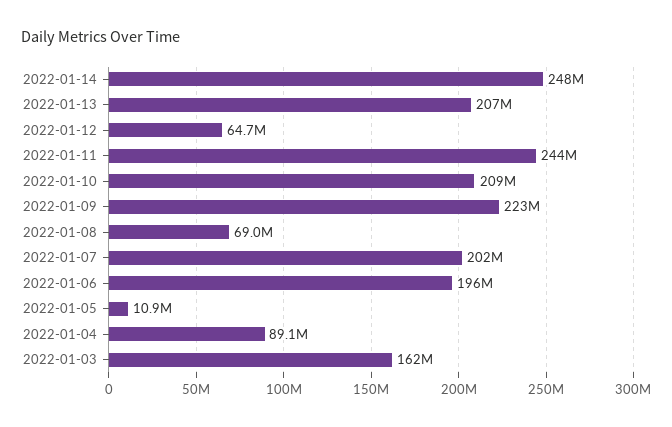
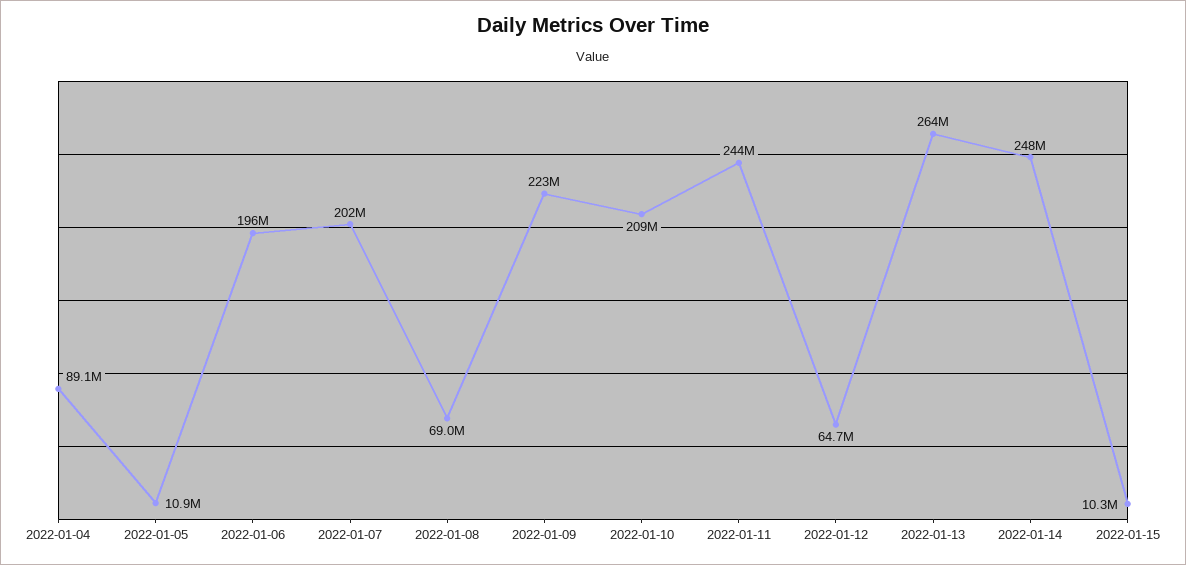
2022-01-13: 207000000 -> 264000000
2022-01-03: 162000000 -> none
2022-01-15: none -> 10300000

